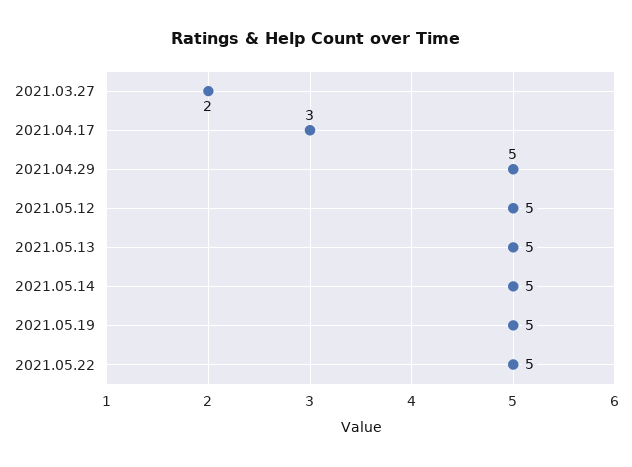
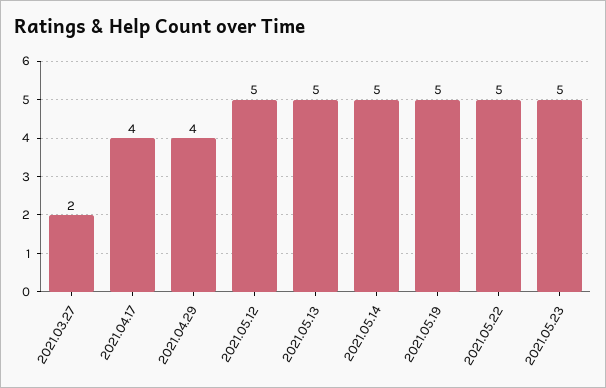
2021.04.17: 3 -> 4
2021.04.29: 5 -> 4
2021.05.23: none -> 5

